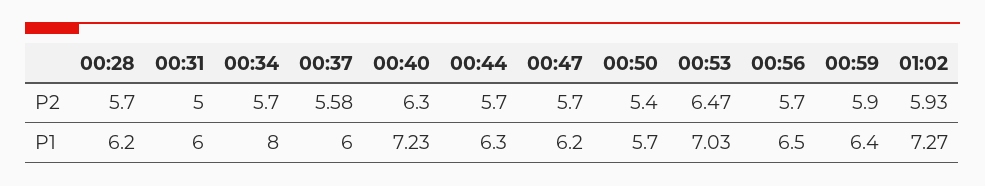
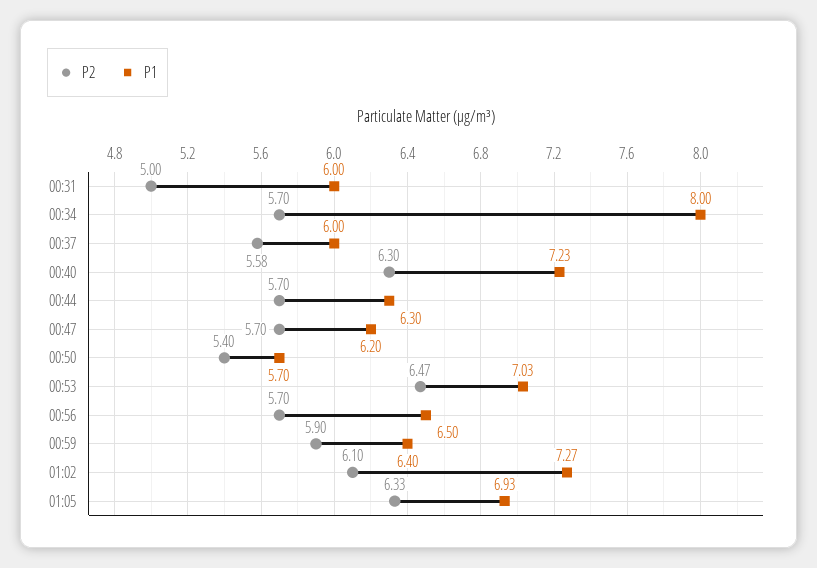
P2, 00:28: 5.7 -> none
P2, 01:02: 5.93 -> 6.1
P1, 00:28: 6.2 -> none
P2, 01:05: none -> 6.33
P1, 01:05: none -> 6.93

